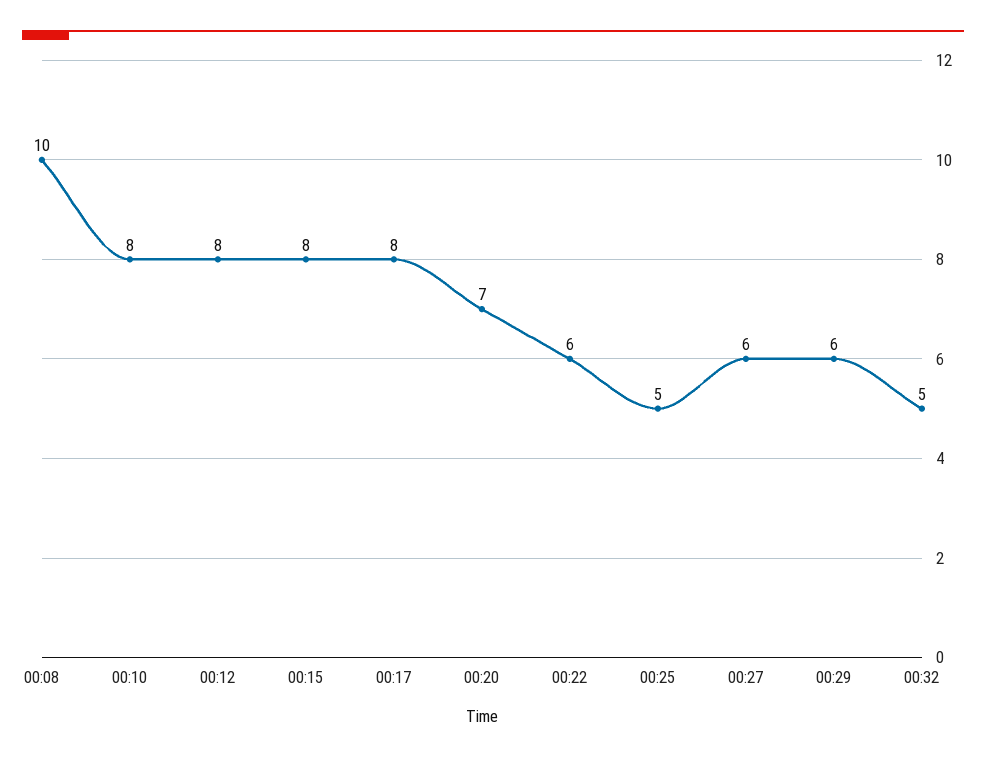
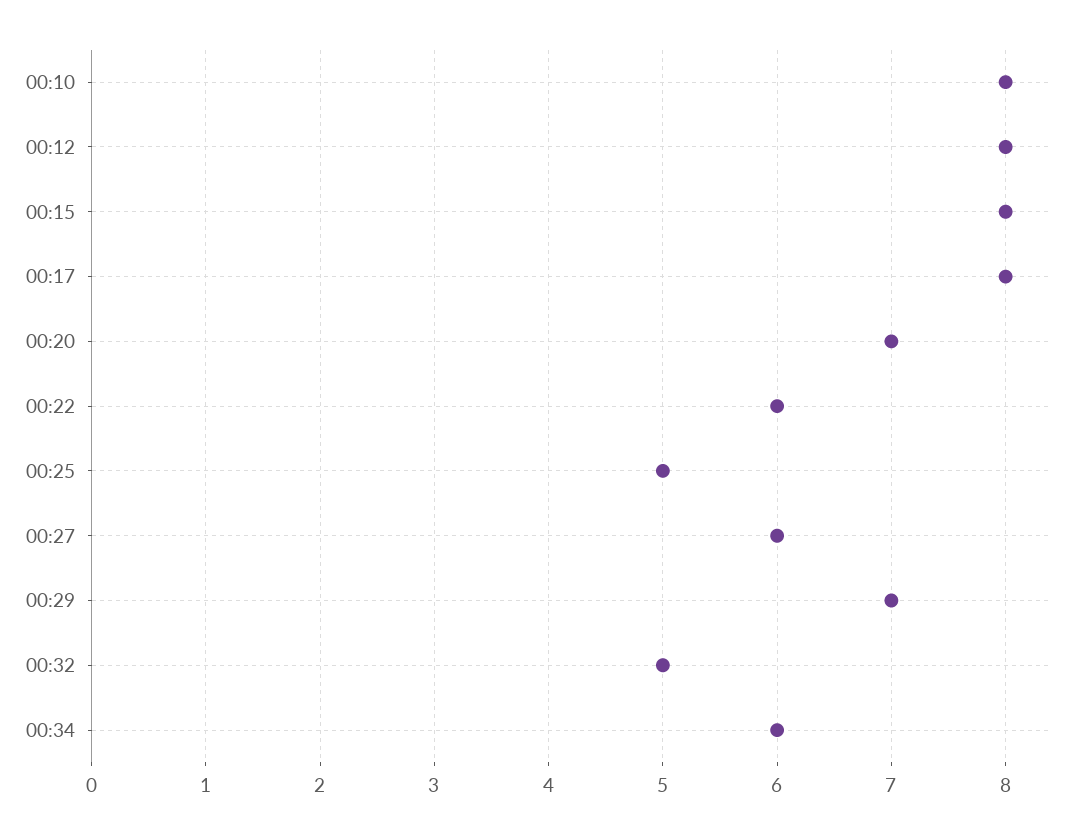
00:08: 10 -> none
00:29: 6 -> 7
00:34: none -> 6

